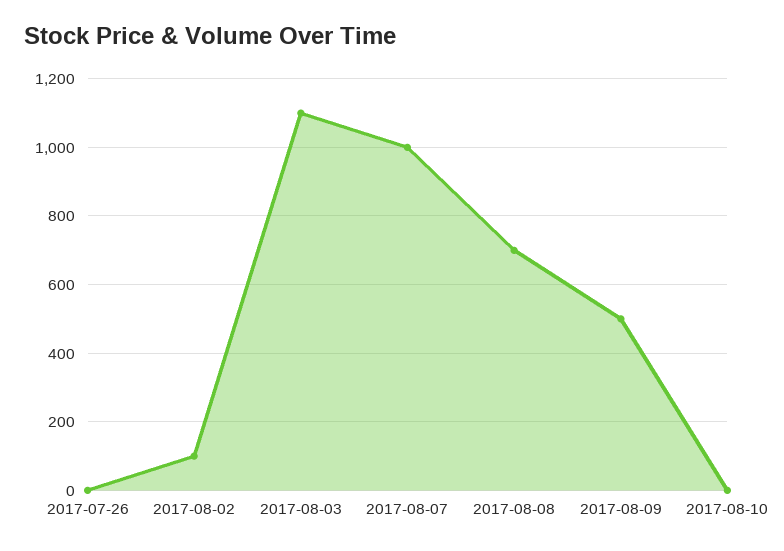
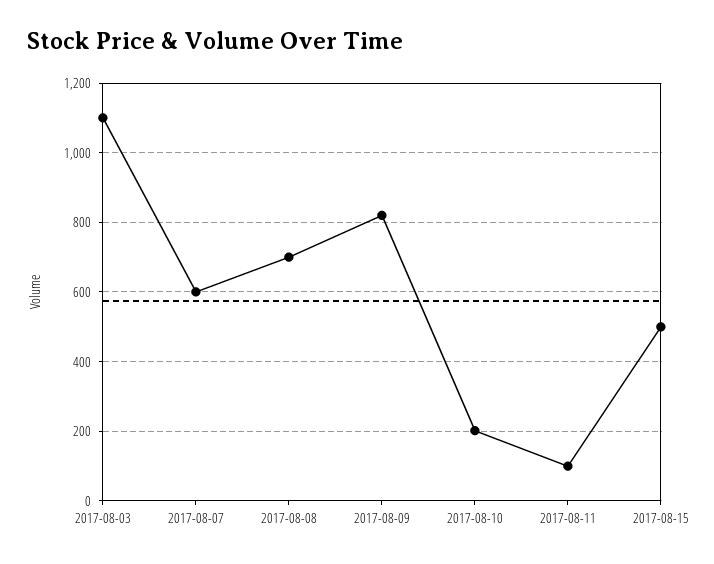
2017-07-26: 0 -> none
2017-08-02: 100 -> none
2017-08-07: 1000 -> 600
2017-08-09: 500 -> 820
2017-08-10: 0 -> 200
2017-08-11: none -> 100
2017-08-15: none -> 500

